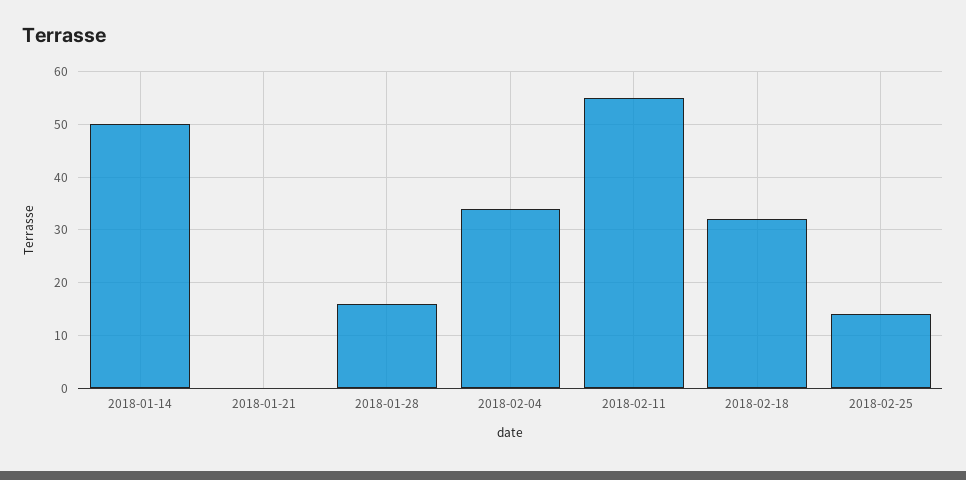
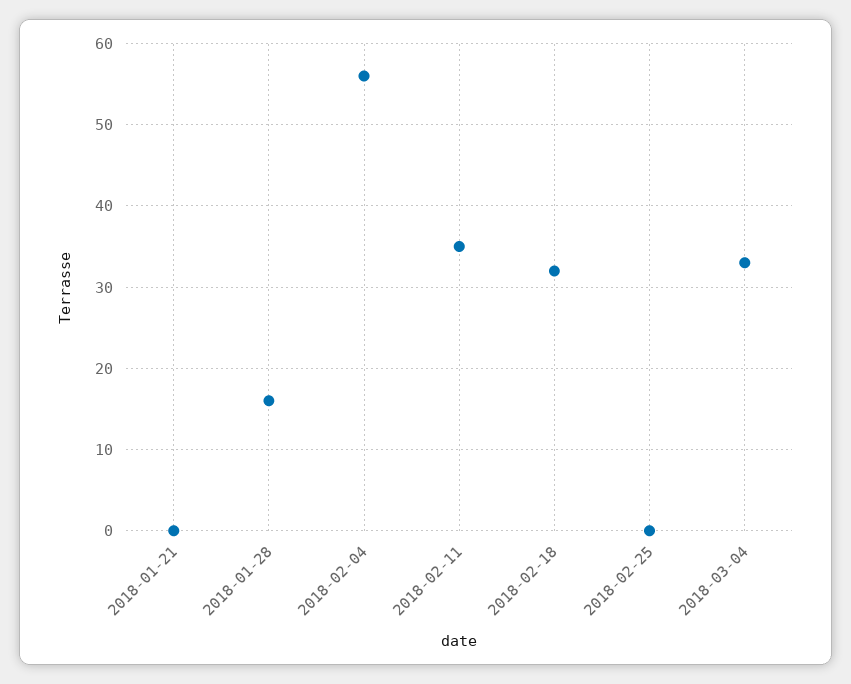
2018-01-14: 50 -> none
2018-02-04: 35 -> 56
2018-02-11: 55 -> 35
2018-02-25: 15 -> 0
2018-03-04: none -> 33

